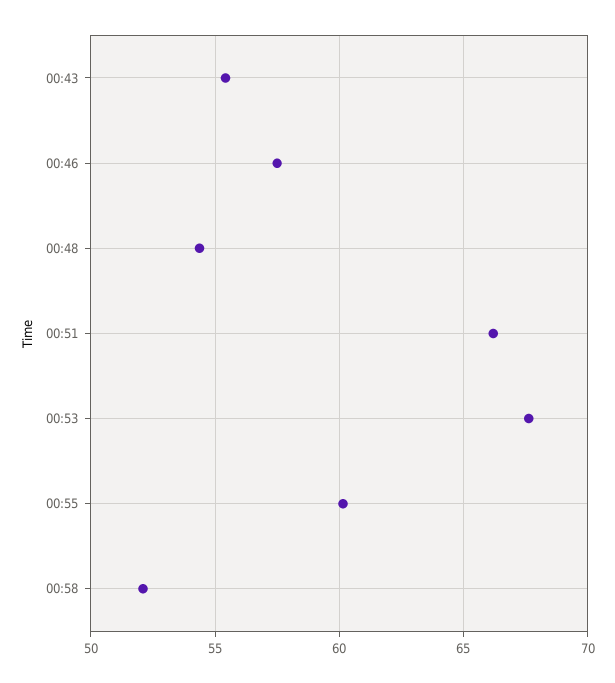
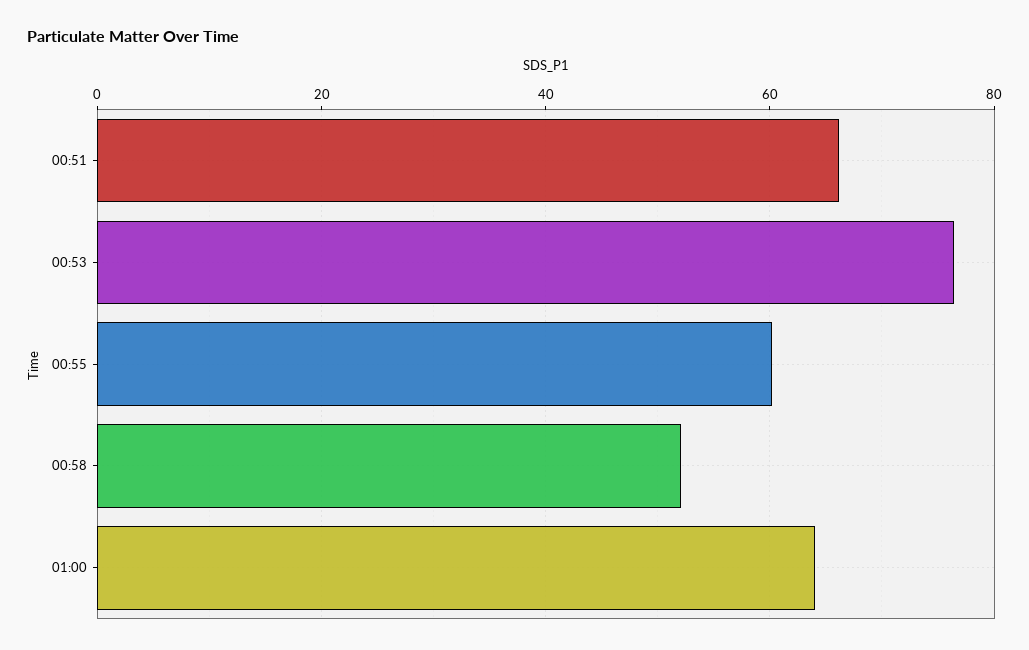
00:43: 55.5 -> none
00:46: 57.5 -> none
00:48: 54.5 -> none
00:53: 67.5 -> 76
01:00: none -> 64

